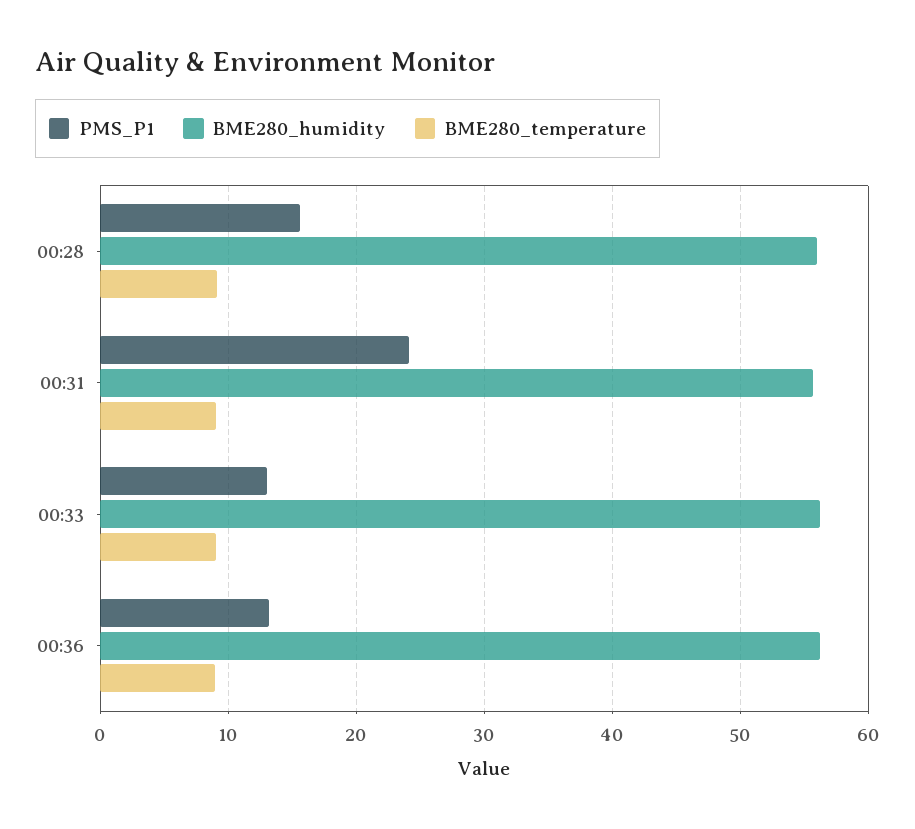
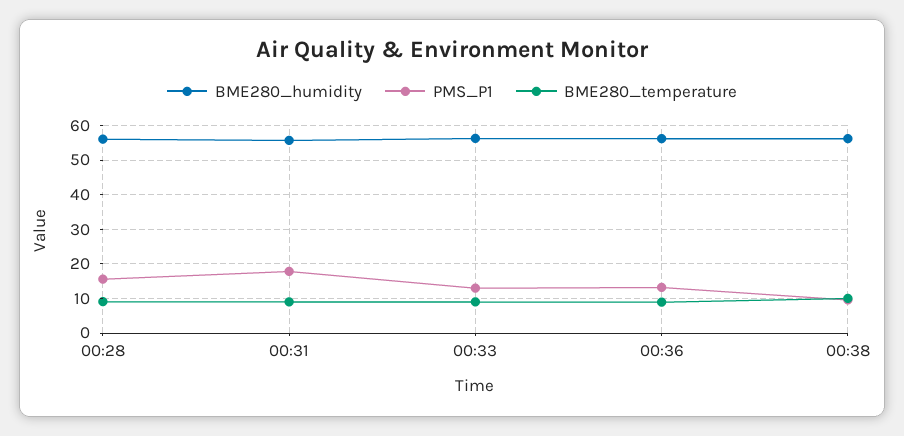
PMS_P1, 00:31: 24 -> 18
BME280_humidity, 00:38: none -> 56
PMS_P1, 00:38: none -> 10
BME280_temperature, 00:38: none -> 10

